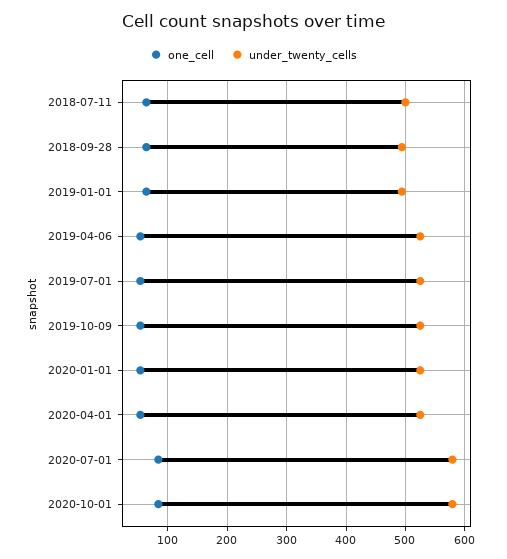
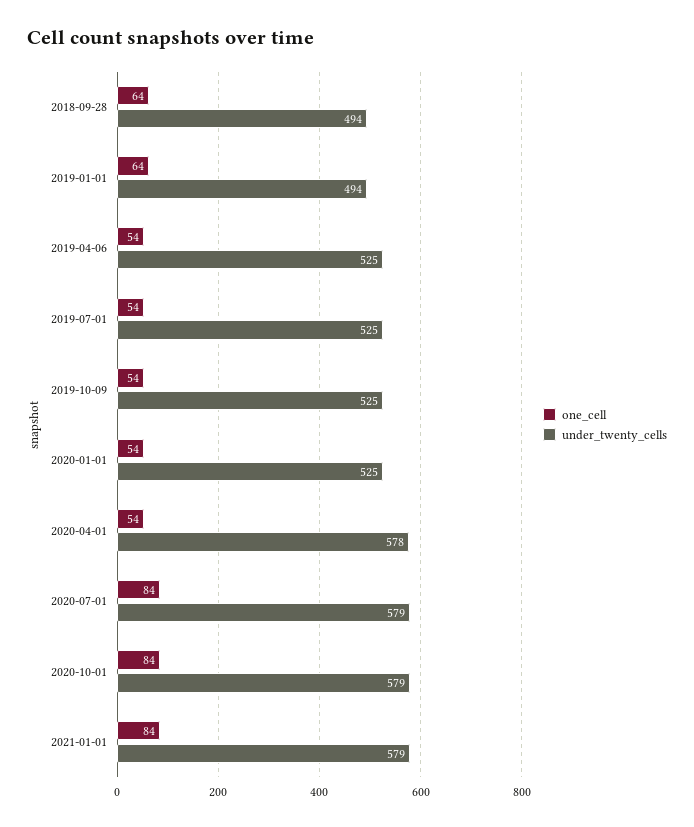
one_cell, 2018-07-11: 60 -> none
under_twenty_cells, 2018-07-11: 500 -> none
under_twenty_cells, 2020-04-01: 520 -> 578
one_cell, 2021-01-01: none -> 84
under_twenty_cells, 2021-01-01: none -> 579

